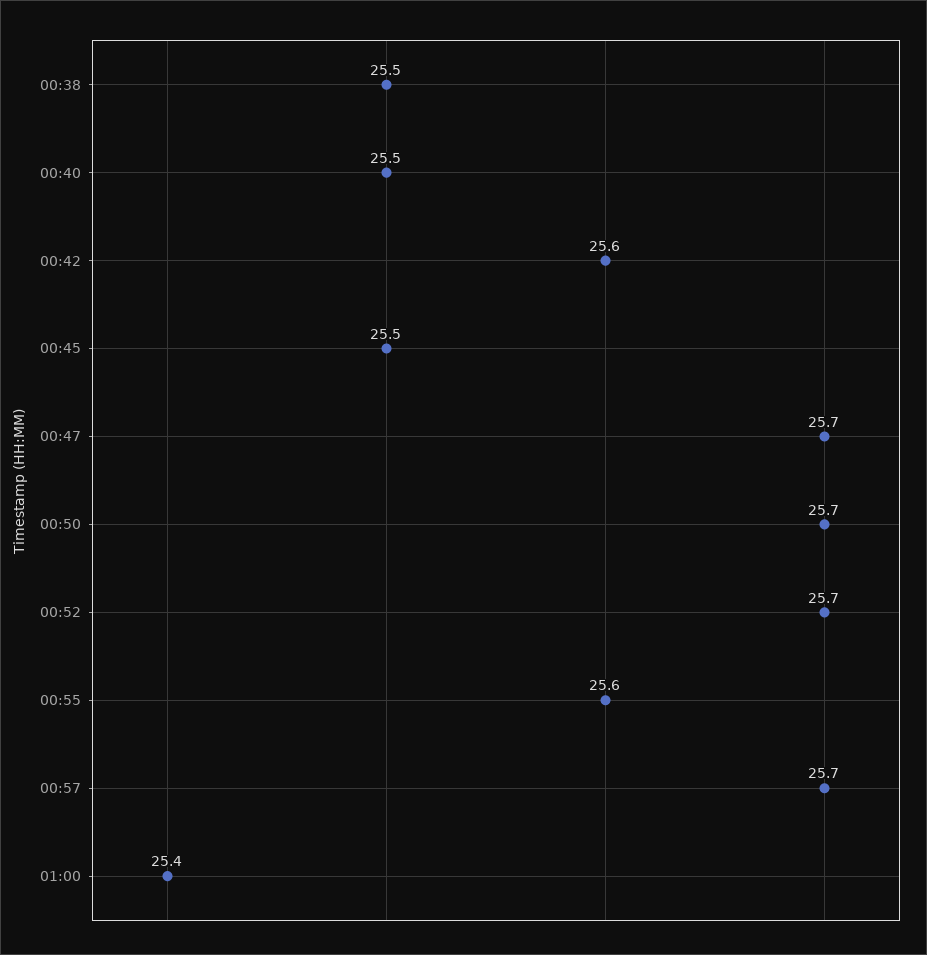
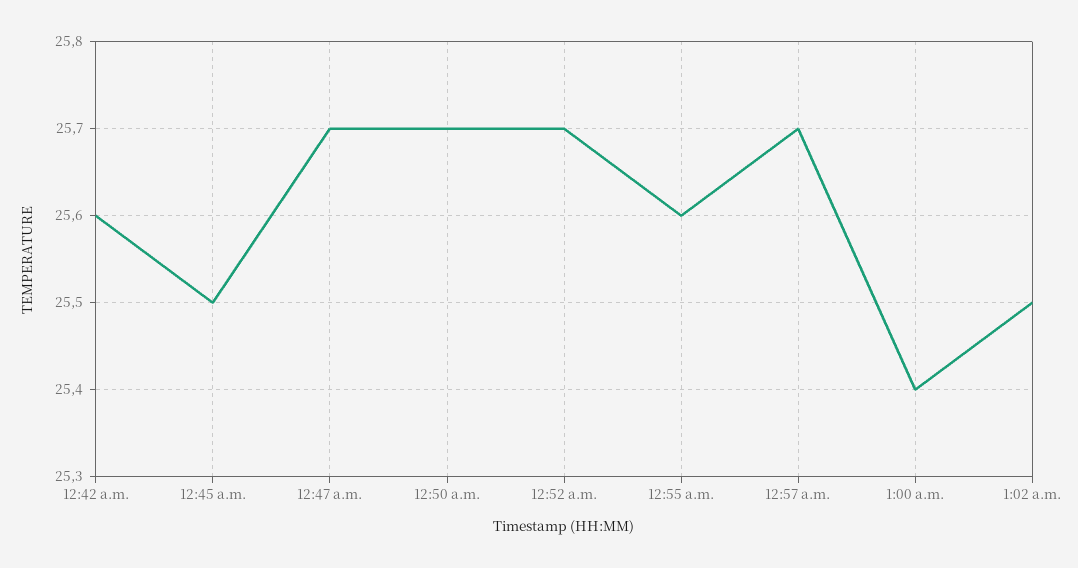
00:38: 25.5 -> none
00:40: 25.5 -> none
1:02 a.m.: none -> 25.5

